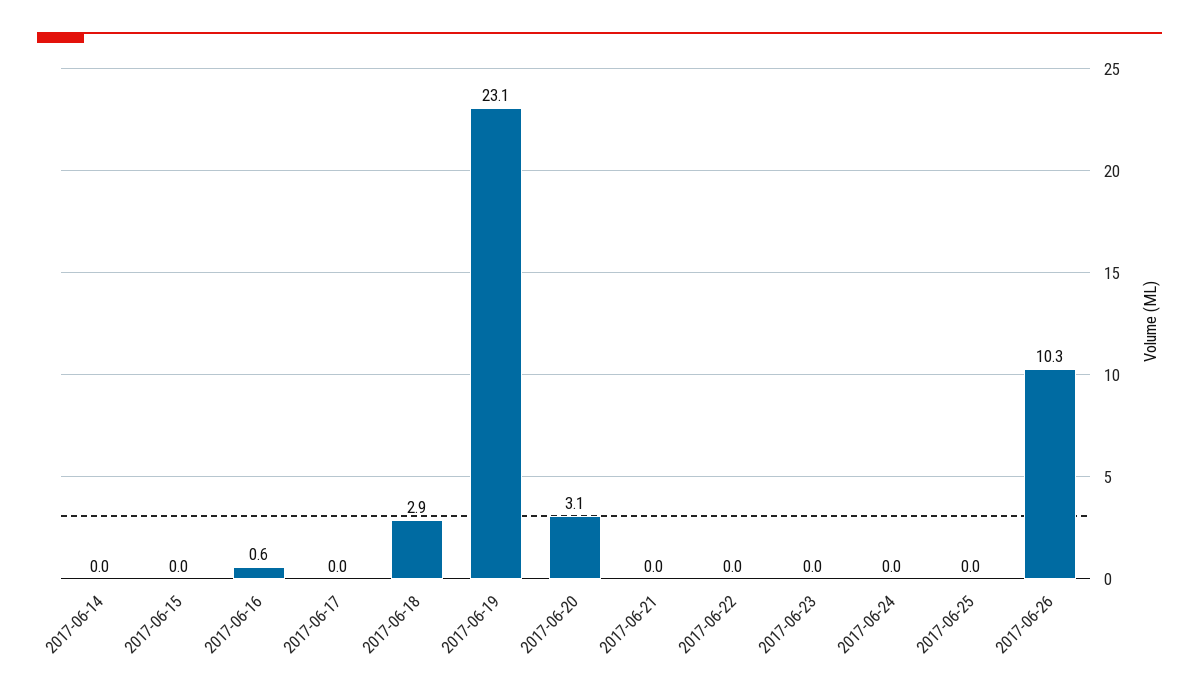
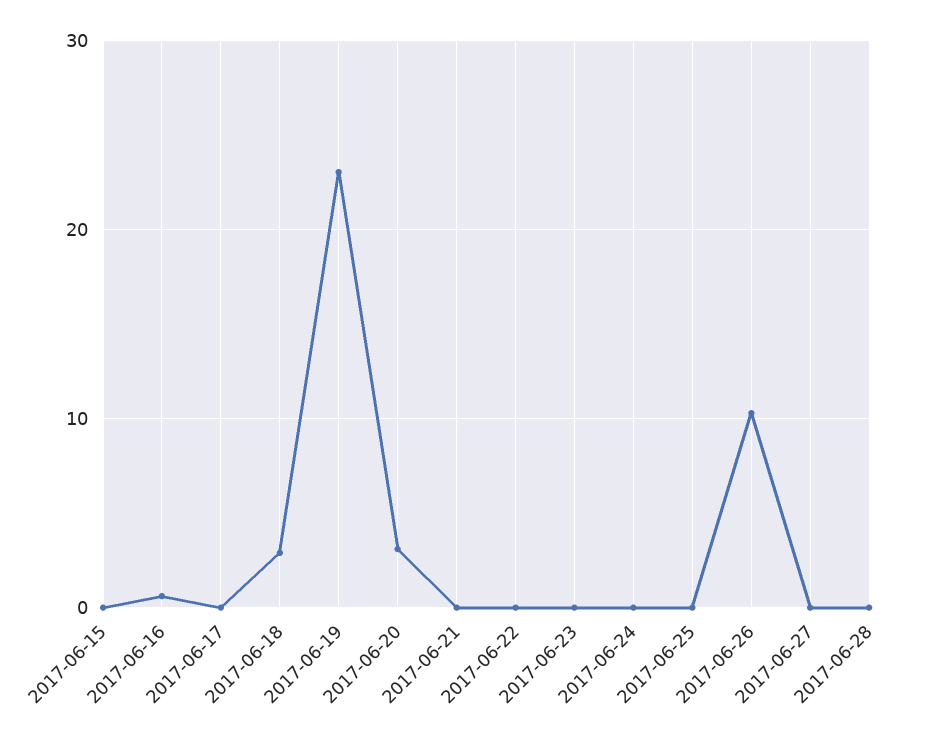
2017-06-14: 0 -> none
2017-06-27: none -> 0
2017-06-28: none -> 0

